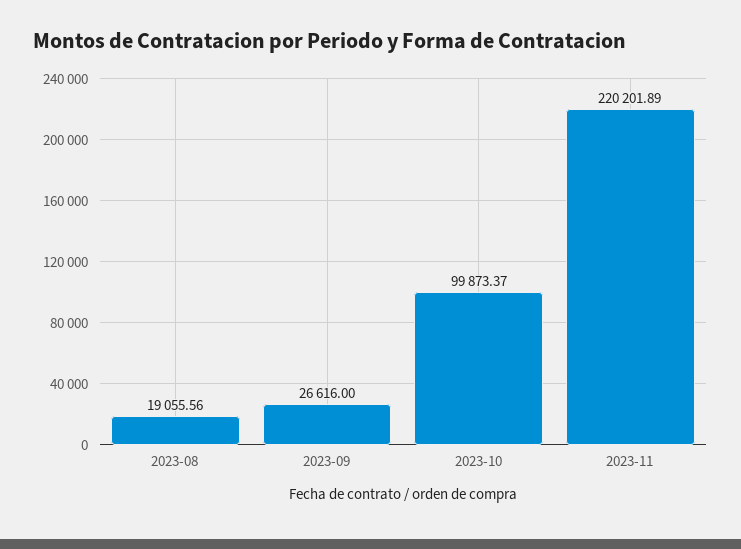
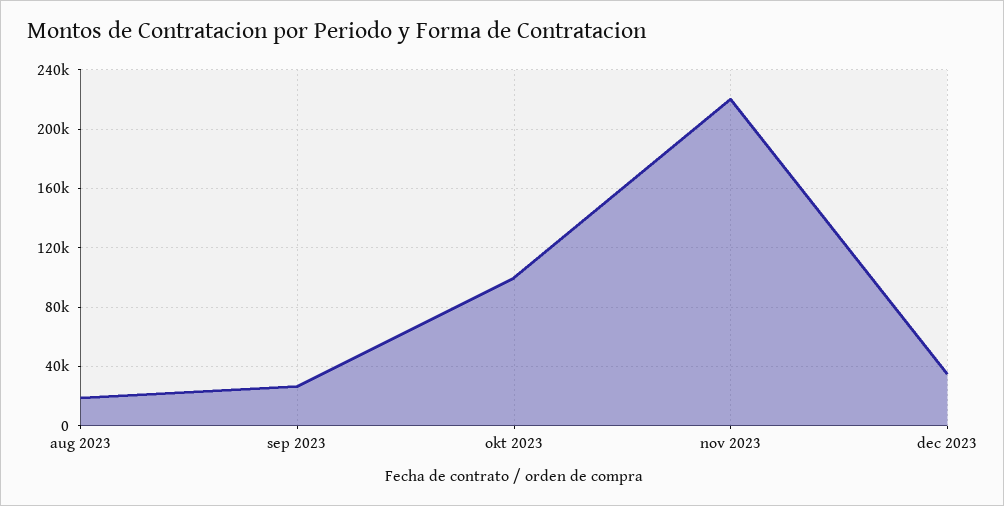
dec 2023: none -> 35000

